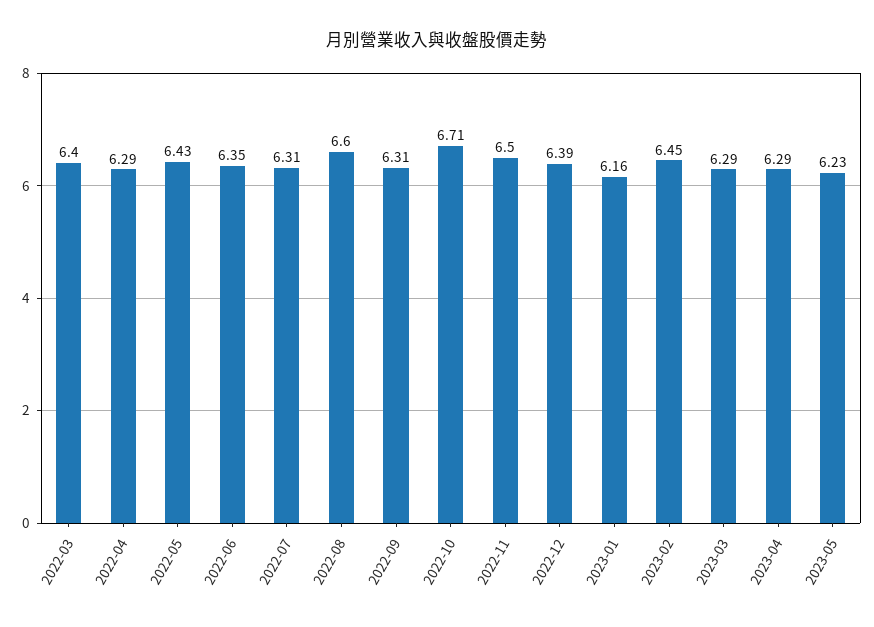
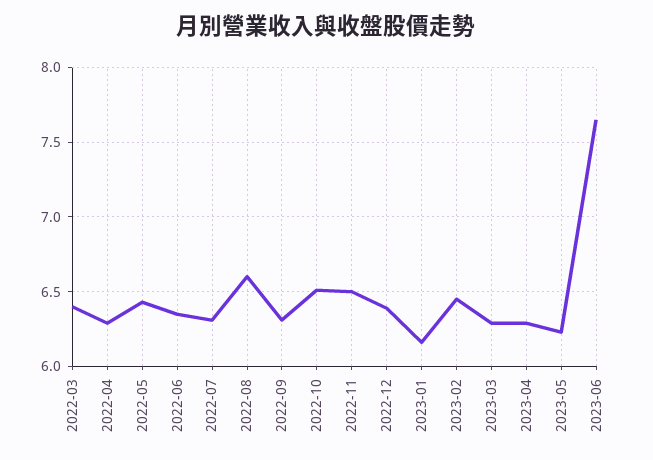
2022-10: 6.71 -> 6.5
2023-06: none -> 7.65

